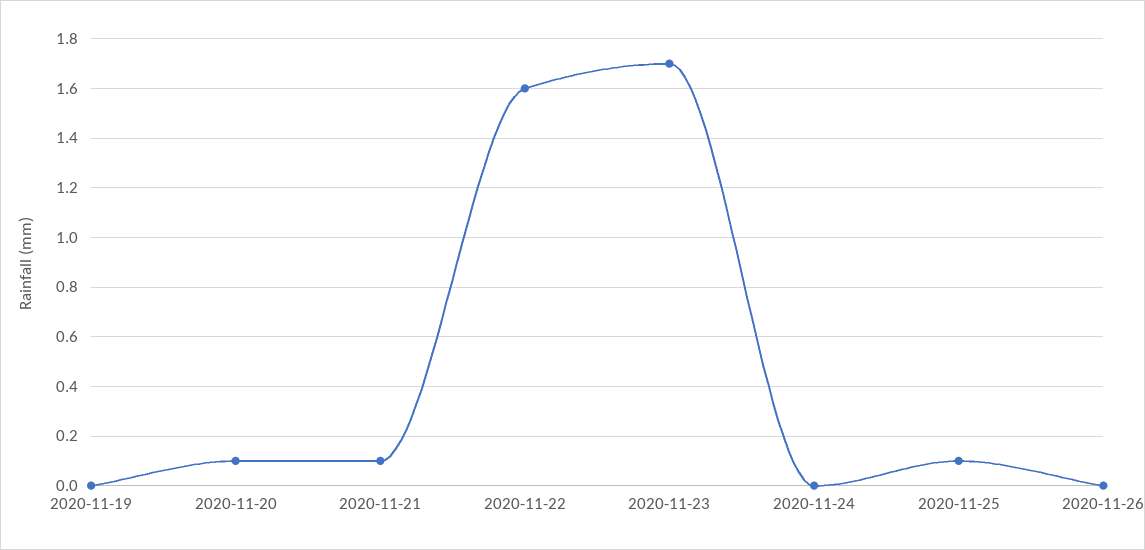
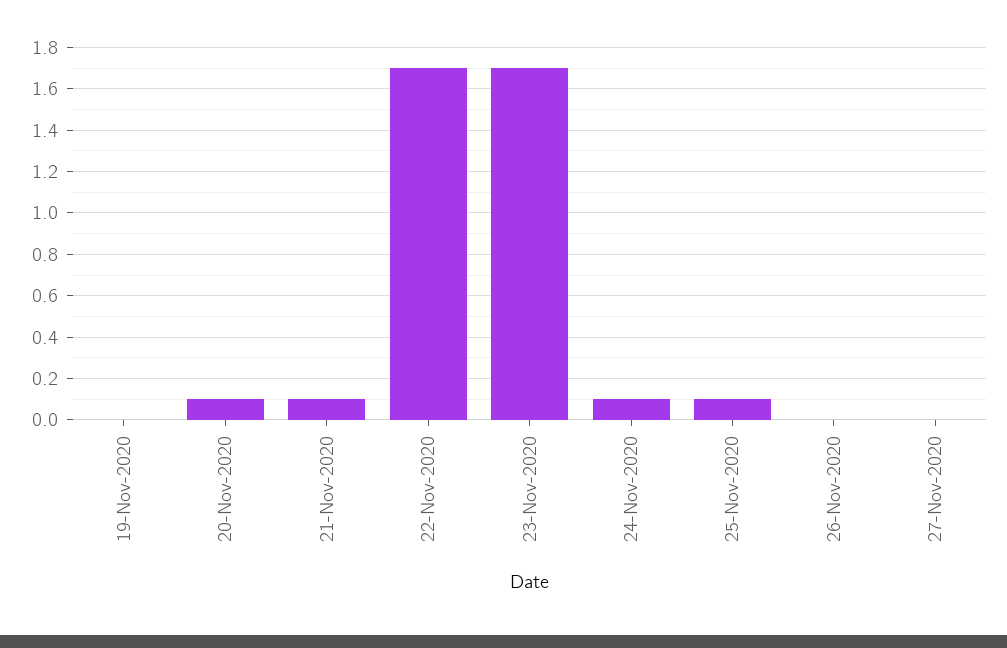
2020-11-22: 1.6 -> 1.7
2020-11-24: 0 -> 0.1
27-Nov-2020: none -> 0

